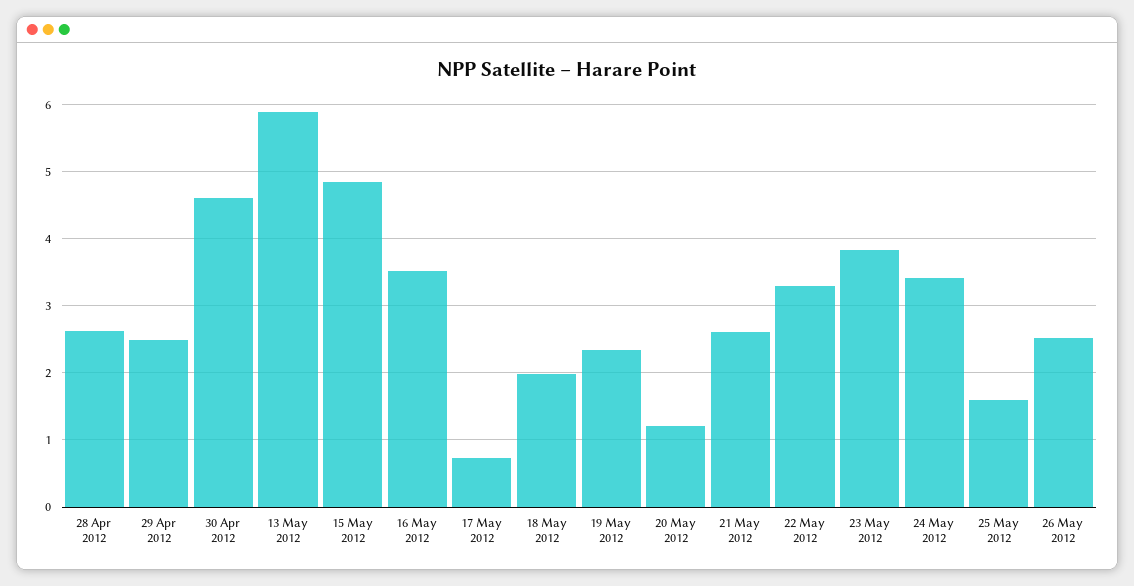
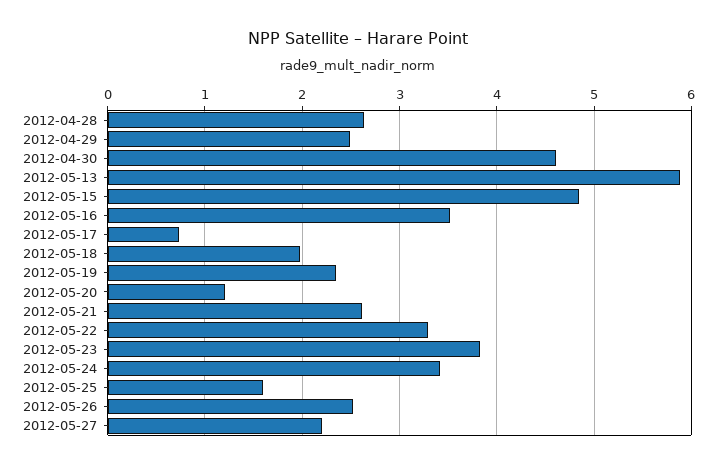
2012-05-27: none -> 2.2

